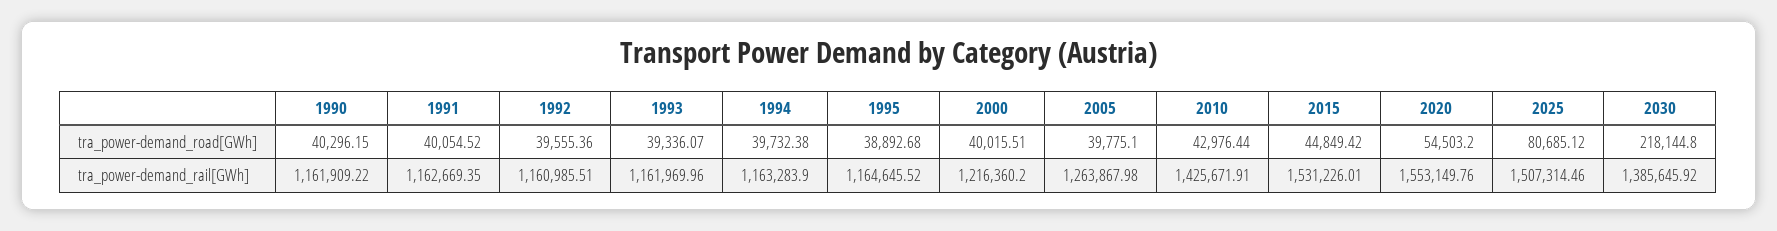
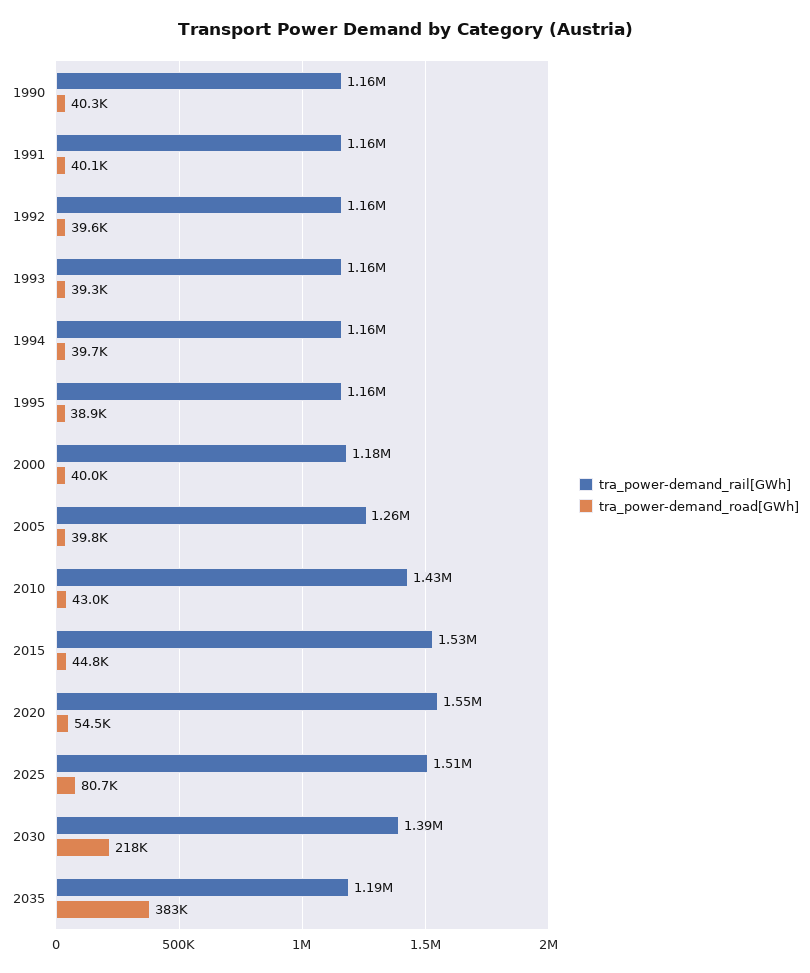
tra_power-demand_rail[GWh], 2000: 1216360.2 -> 1180000
tra_power-demand_rail[GWh], 2035: none -> 1190000
tra_power-demand_road[GWh], 2035: none -> 383000

